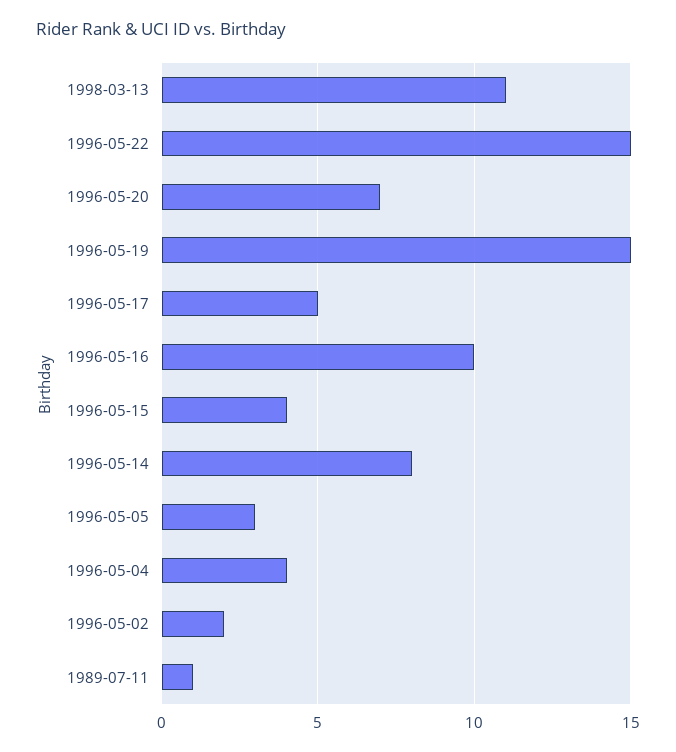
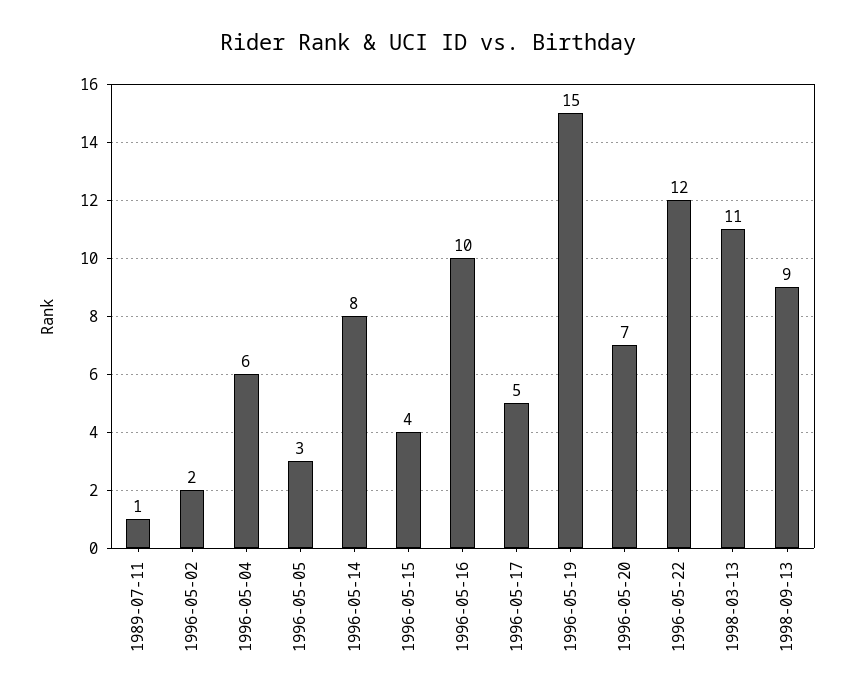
1996-05-22: 15 -> 12
1996-05-04: 4 -> 6
1998-09-13: none -> 9

